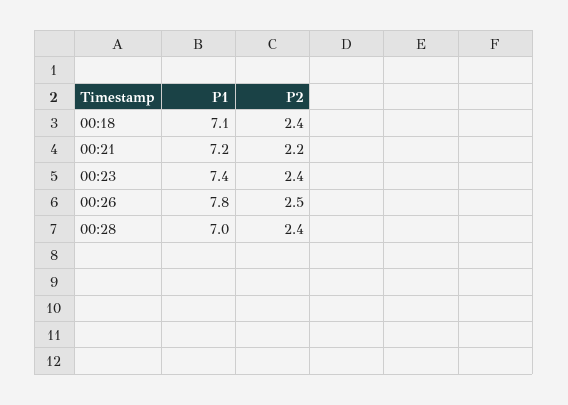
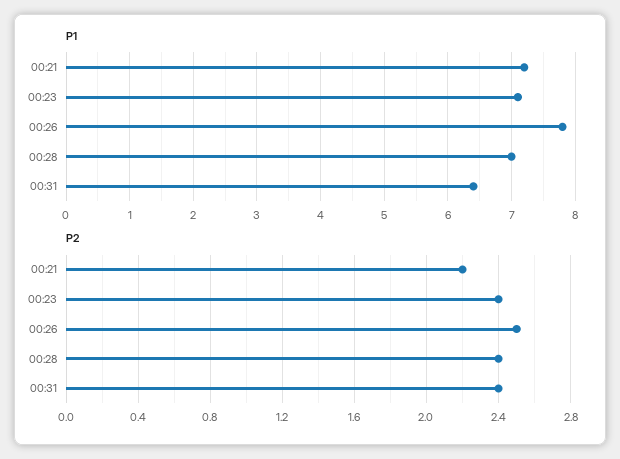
P1, 00:18: 7.1 -> none
P2, 00:18: 2.4 -> none
P1, 00:23: 7.4 -> 7.1
P1, 00:31: none -> 6.4
P2, 00:31: none -> 2.4

